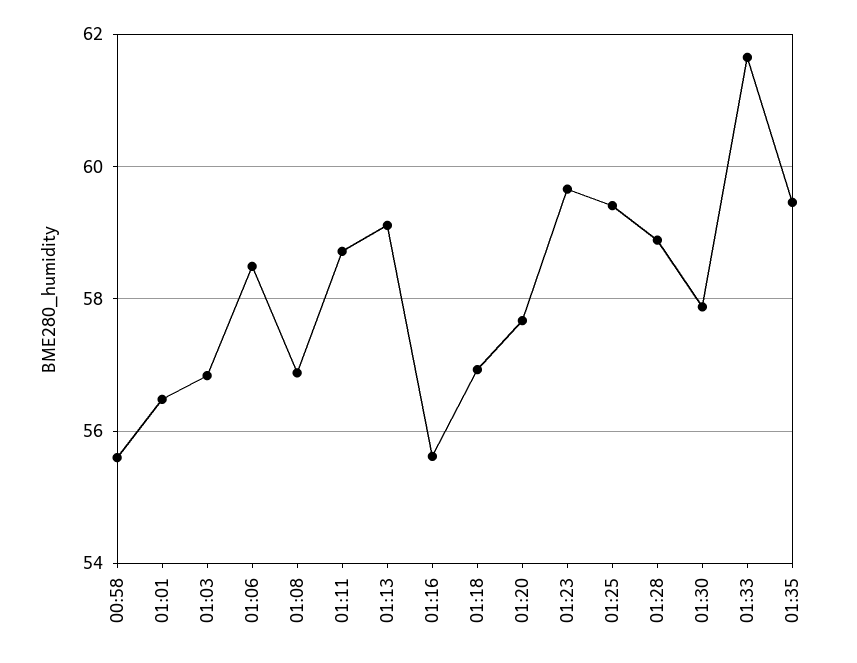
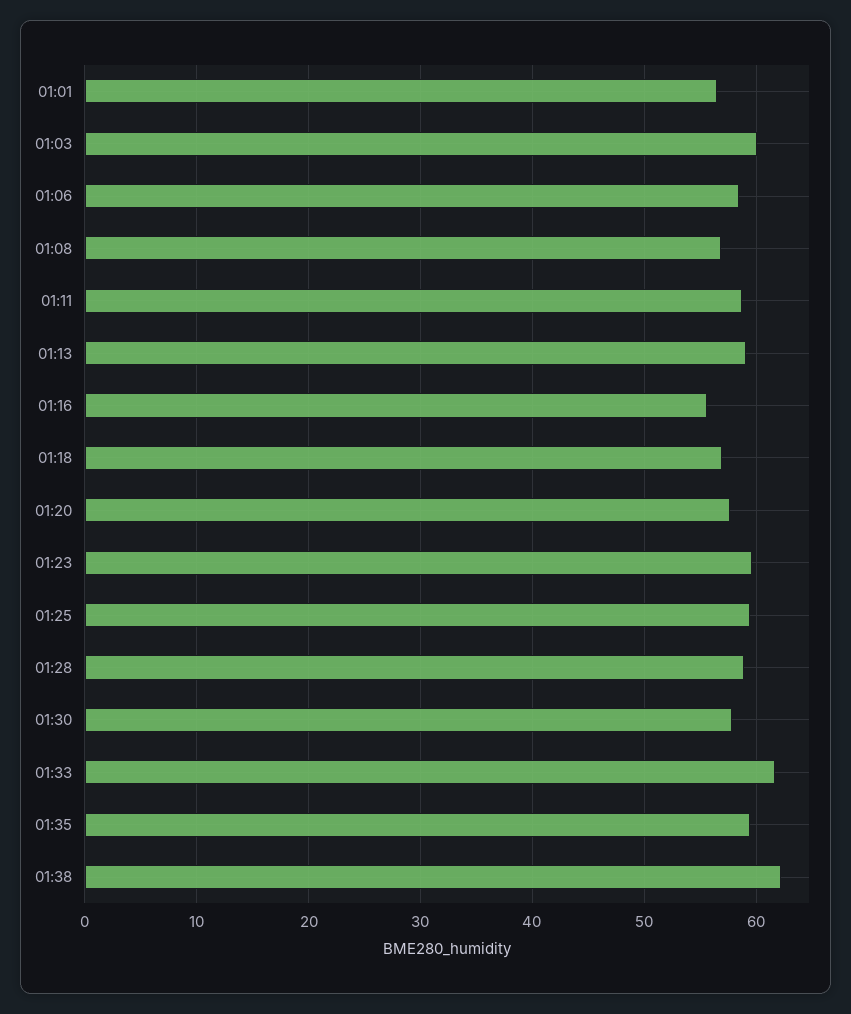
00:58: 55.6 -> none
01:03: 56.8 -> 60
01:38: none -> 62

